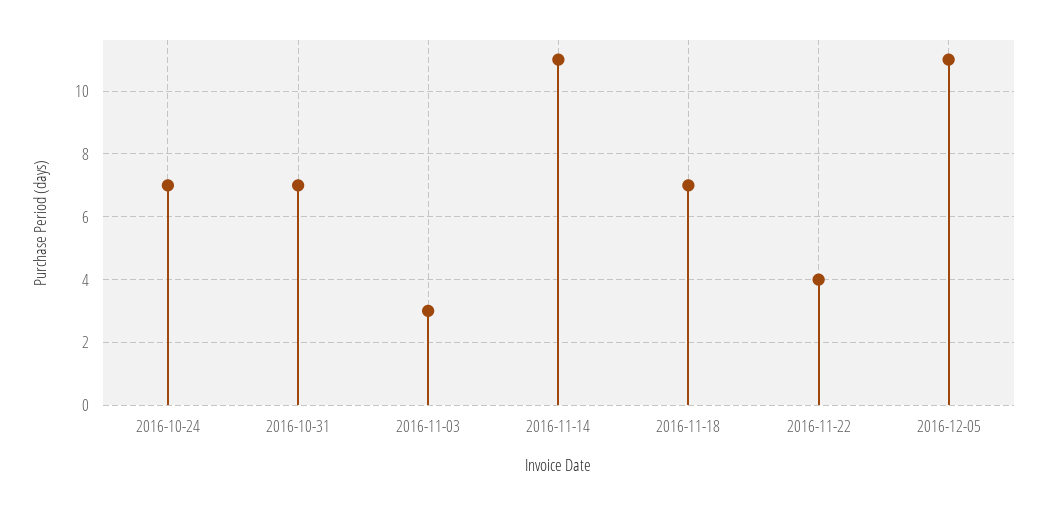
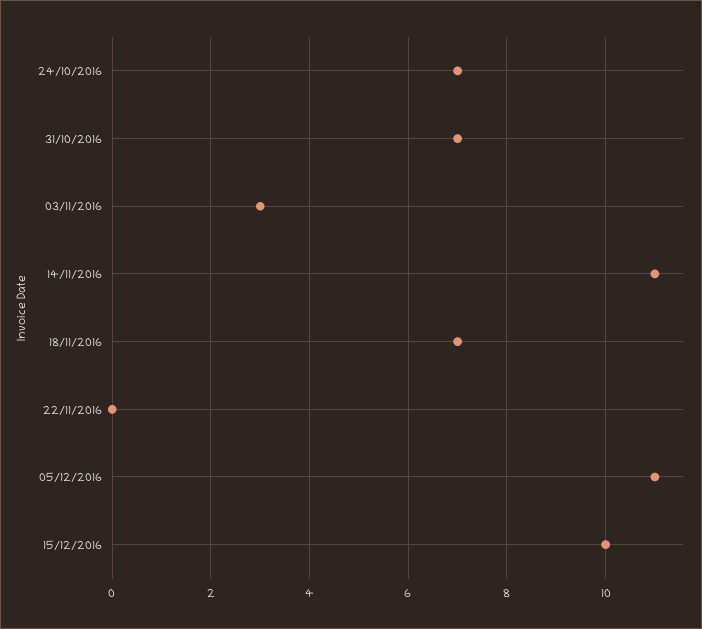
2016-11-22: 4 -> 0
15/12/2016: none -> 10

